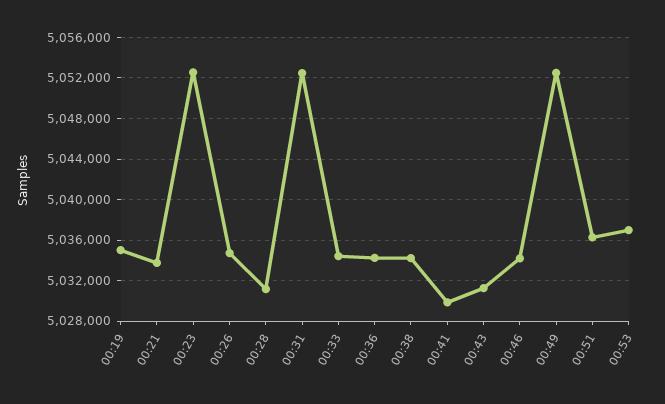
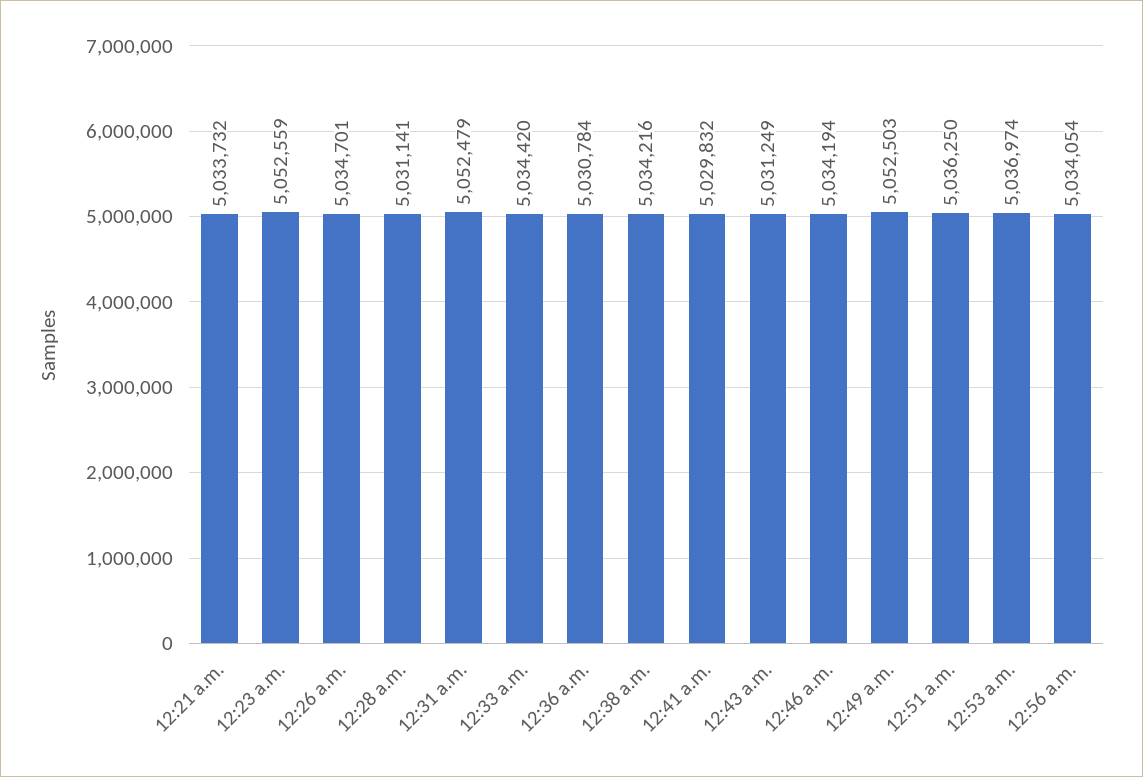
00:19: 5035000 -> none
00:36: 5034000 -> 5030784
12:56 a.m.: none -> 5034054

